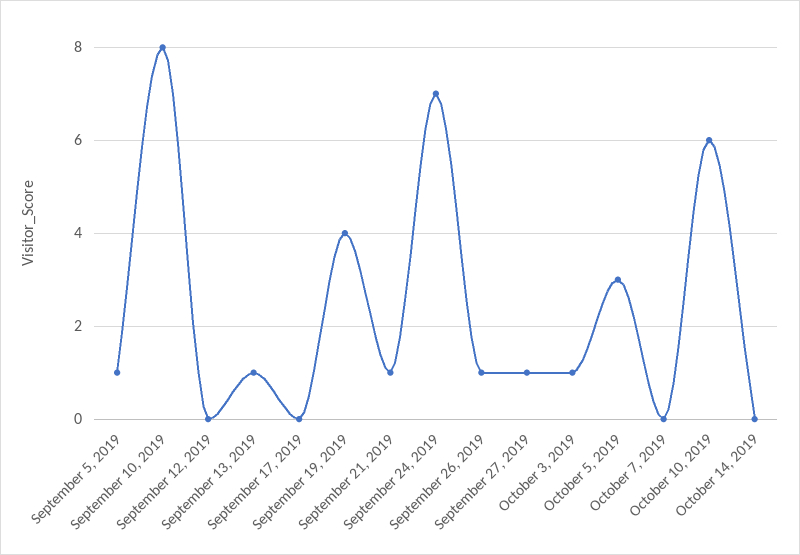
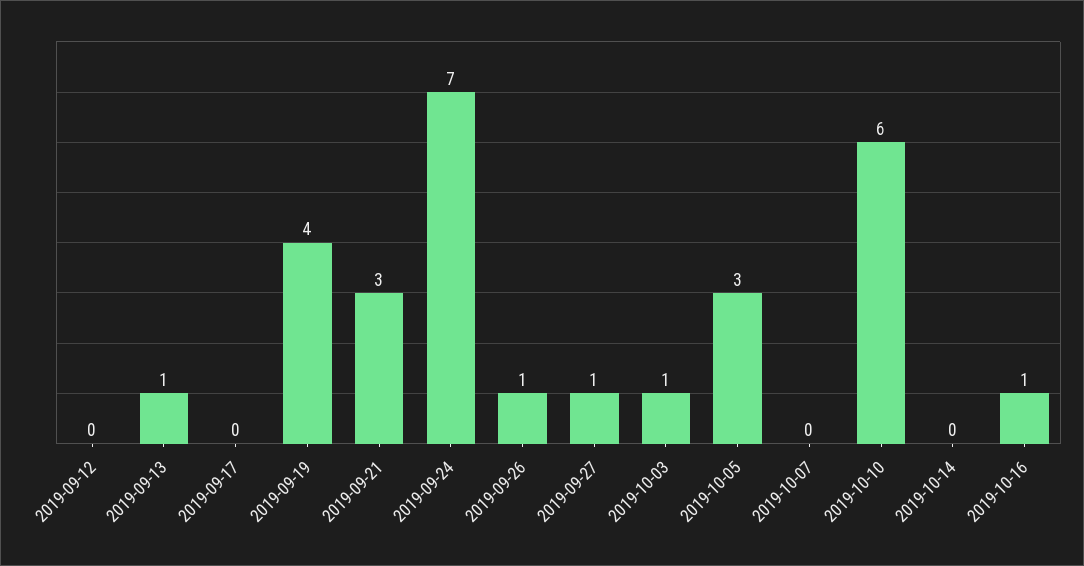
September 5, 2019: 1 -> none
September 10, 2019: 8 -> none
September 21, 2019: 1 -> 3
2019-10-16: none -> 1

